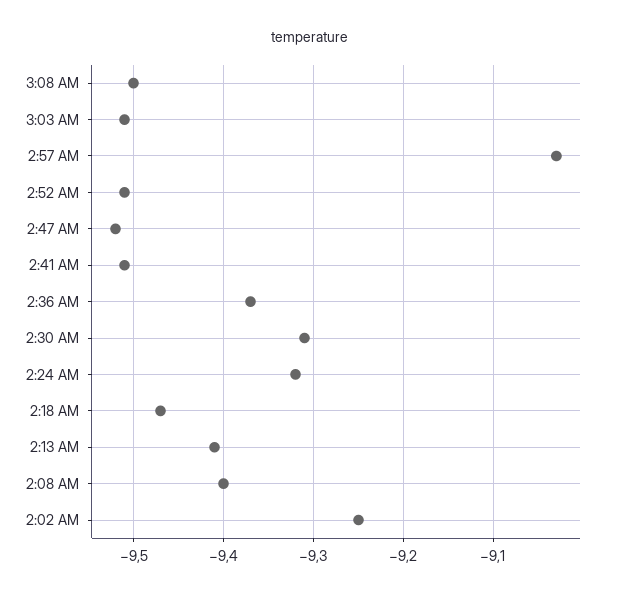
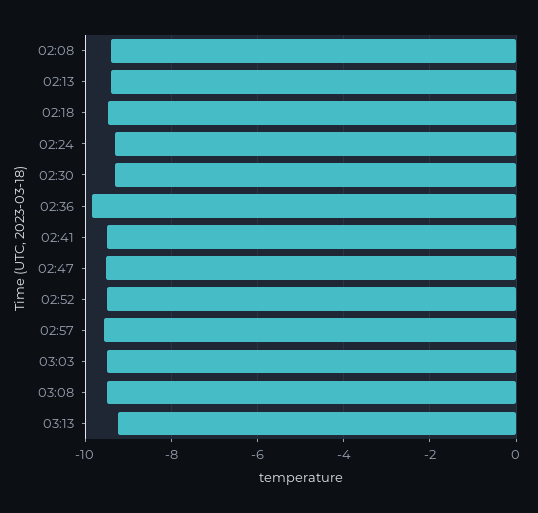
2:57 AM: -9.03 -> -9.6
2:36 AM: -9.37 -> -9.8
2:02 AM: -9.25 -> none
03:13: none -> -9.2

